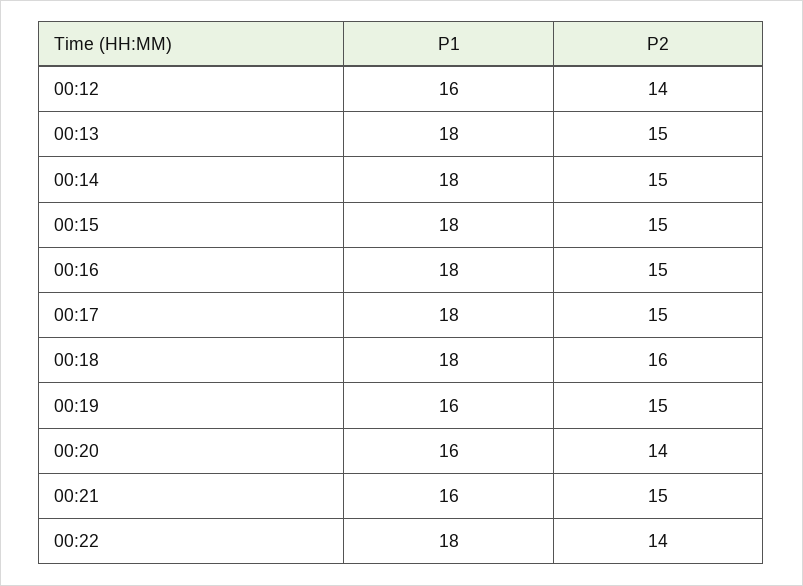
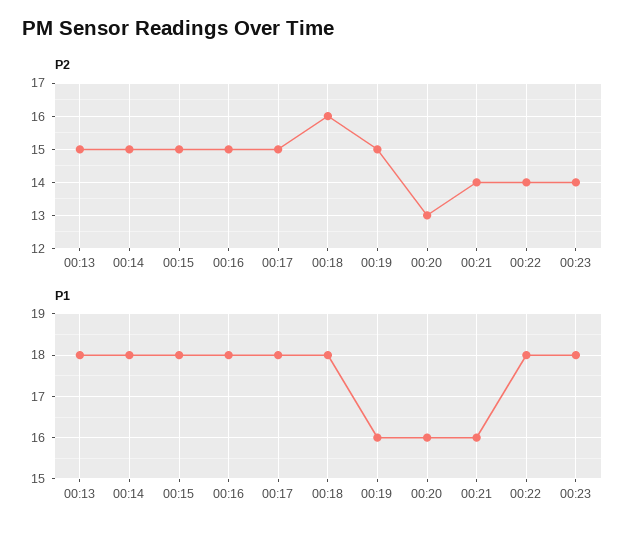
P1, 00:12: 16 -> none
P2, 00:12: 14 -> none
P2, 00:20: 14 -> 13
P2, 00:21: 15 -> 14
P2, 00:23: none -> 14
P1, 00:23: none -> 18

